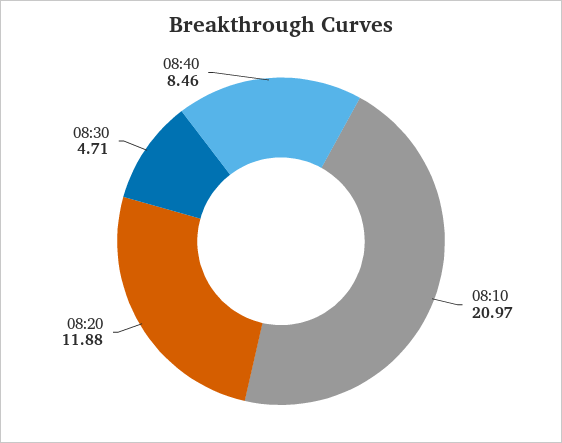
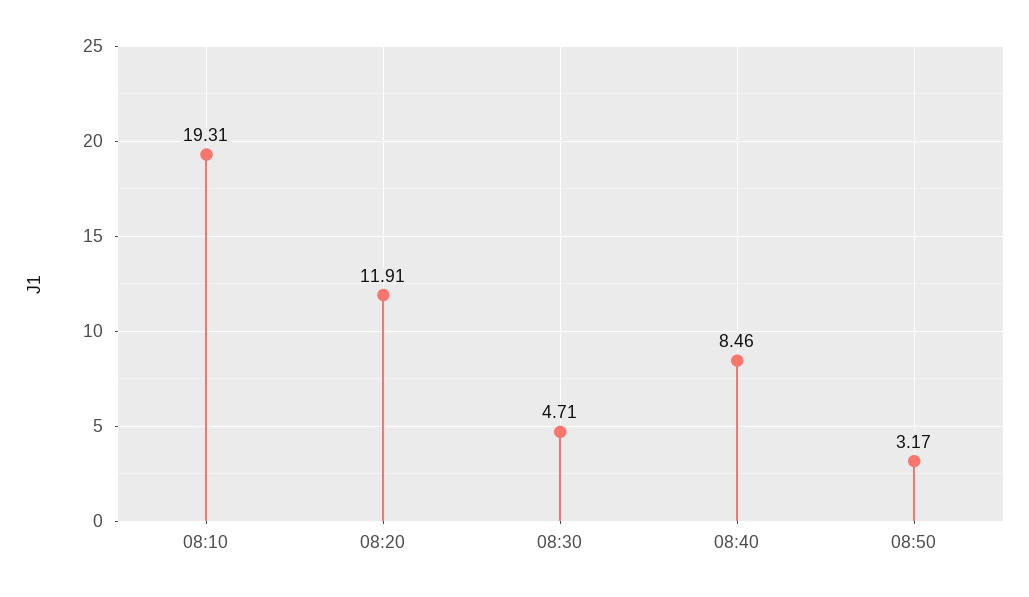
08:10: 20.97 -> 19.31
08:20: 11.88 -> 11.91
08:50: none -> 3.17

